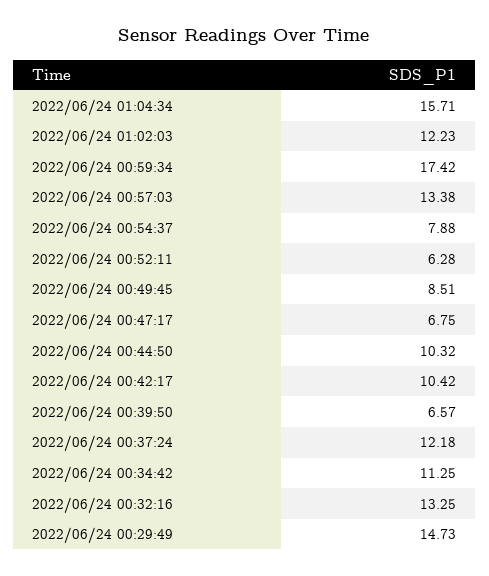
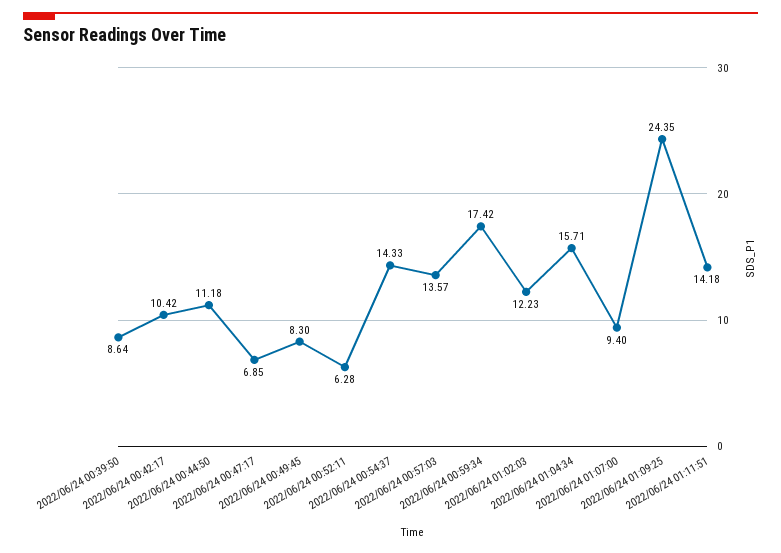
2022/06/24 00:57:03: 13.38 -> 13.57
2022/06/24 00:54:37: 7.88 -> 14.33
2022/06/24 00:49:45: 8.51 -> 8.3
2022/06/24 00:47:17: 6.75 -> 6.85
2022/06/24 00:44:50: 10.32 -> 11.18
2022/06/24 00:39:50: 6.57 -> 8.64
2022/06/24 00:37:24: 12.18 -> none
2022/06/24 00:34:42: 11.25 -> none
2022/06/24 00:32:16: 13.25 -> none
2022/06/24 00:29:49: 14.73 -> none
2022/06/24 01:07:00: none -> 9.4
2022/06/24 01:09:25: none -> 24.35
2022/06/24 01:11:51: none -> 14.18

